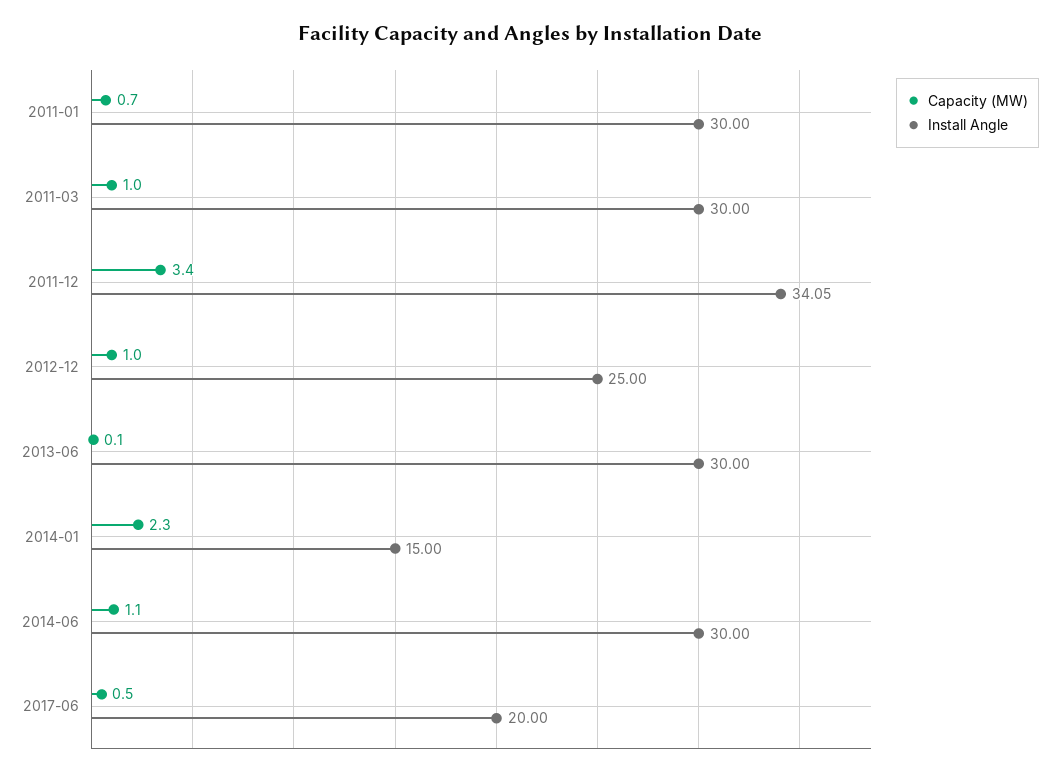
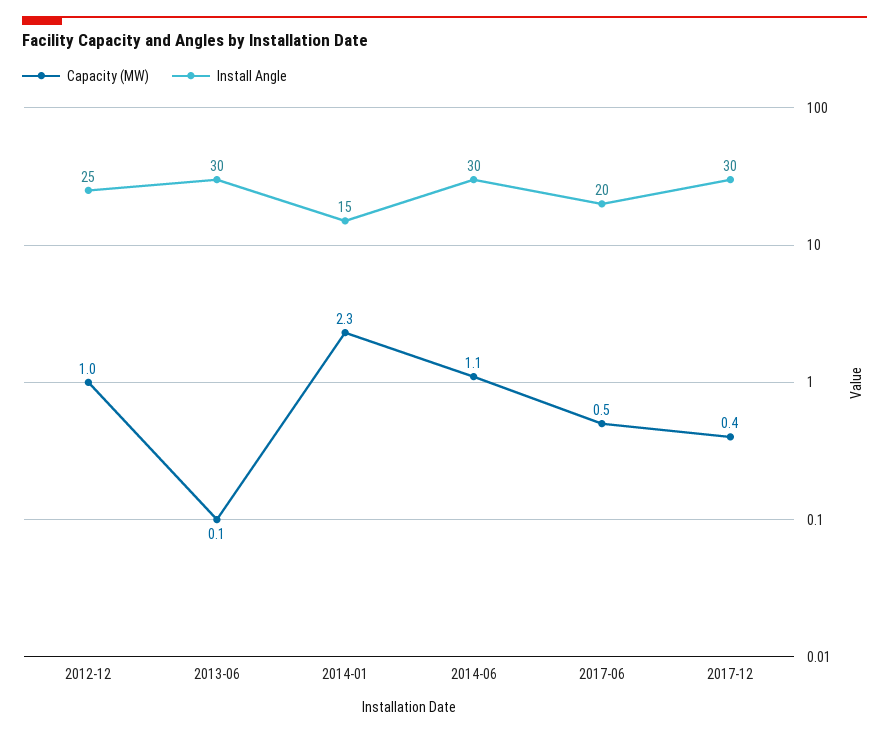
Capacity (MW), 2011-01: 0.7 -> none
Install Angle, 2011-01: 30 -> none
Capacity (MW), 2011-03: 1 -> none
Install Angle, 2011-03: 30 -> none
Capacity (MW), 2011-12: 3.4 -> none
Install Angle, 2011-12: 34.05 -> none
Capacity (MW), 2017-12: none -> 0.4
Install Angle, 2017-12: none -> 30

